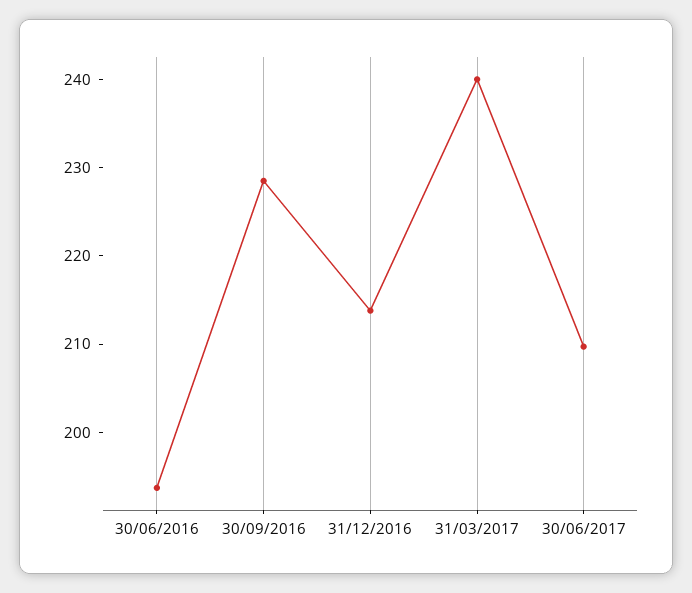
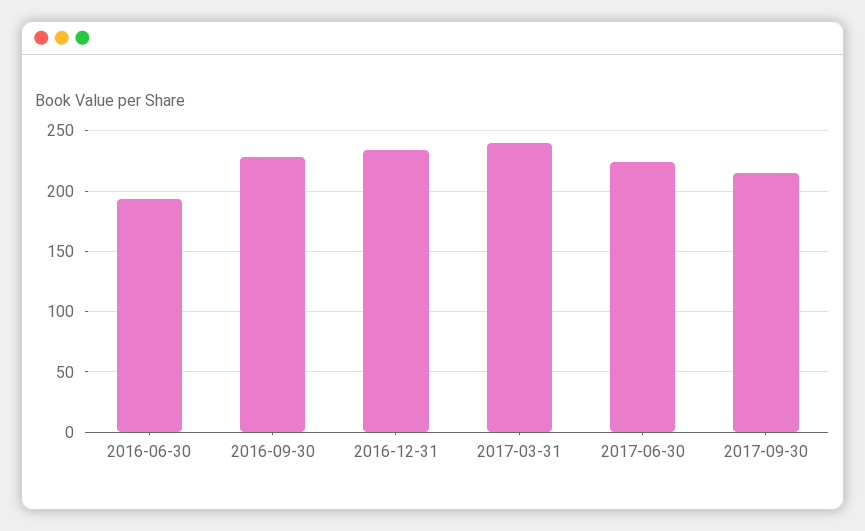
31/12/2016: 214 -> 235
30/06/2017: 210 -> 225
2017-09-30: none -> 215

